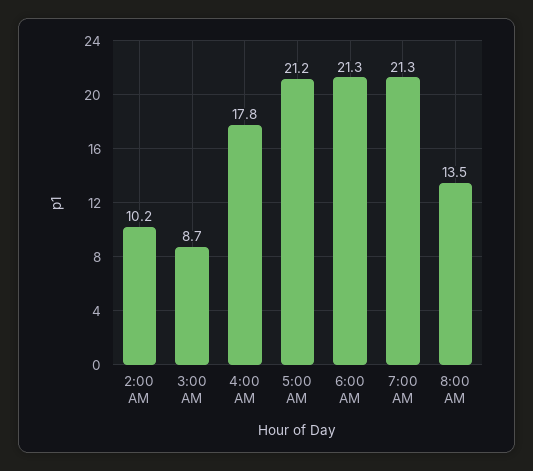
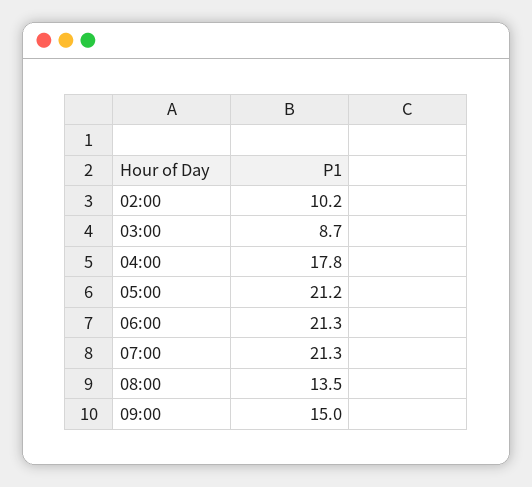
09:00: none -> 15

